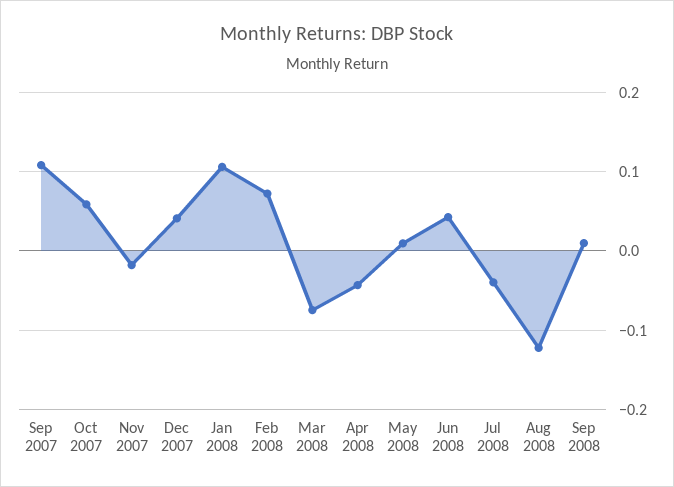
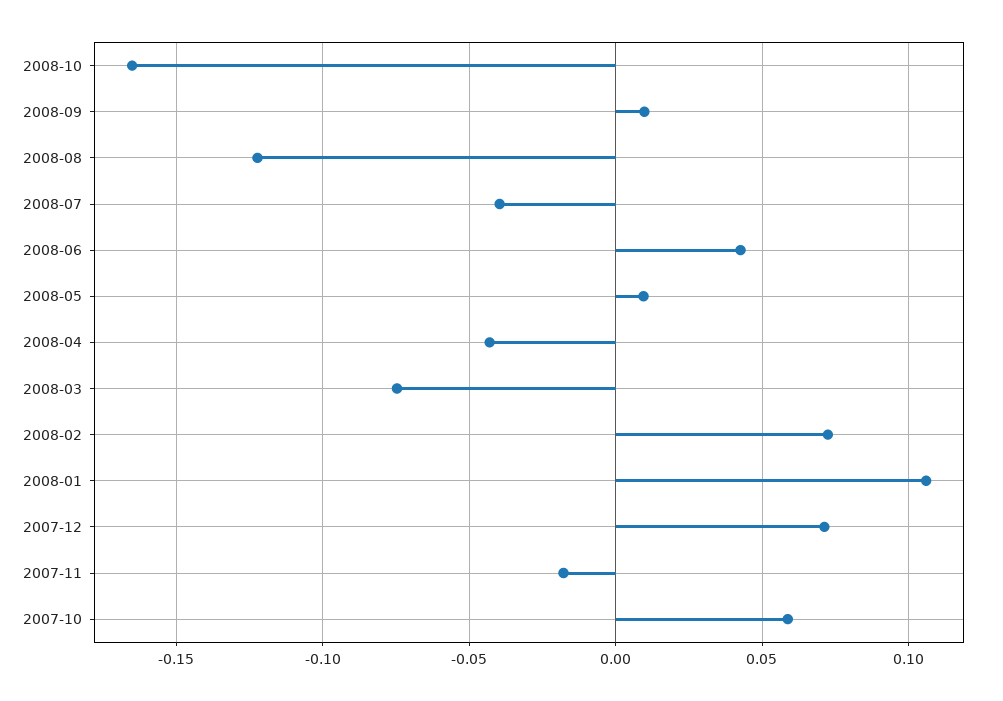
Sep 2007: 0.11 -> none
Dec 2007: 0.04 -> 0.07
2008-10: none -> -0.165

